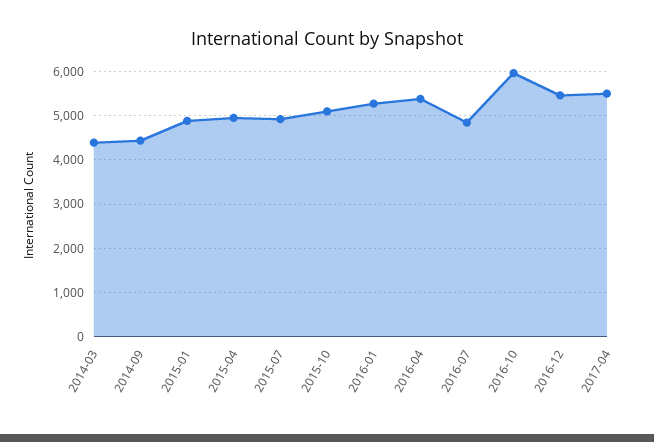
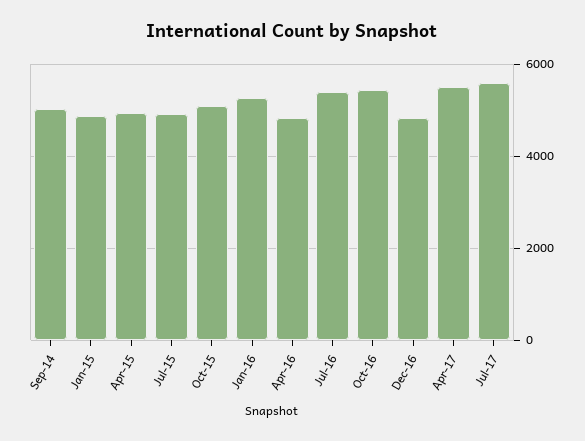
2014-03: 4400 -> none
2014-09: 4400 -> 5000
2016-04: 5400 -> 4800
2016-07: 4800 -> 5400
2016-10: 6000 -> 5400
2016-12: 5400 -> 4800
Jul-17: none -> 5600

